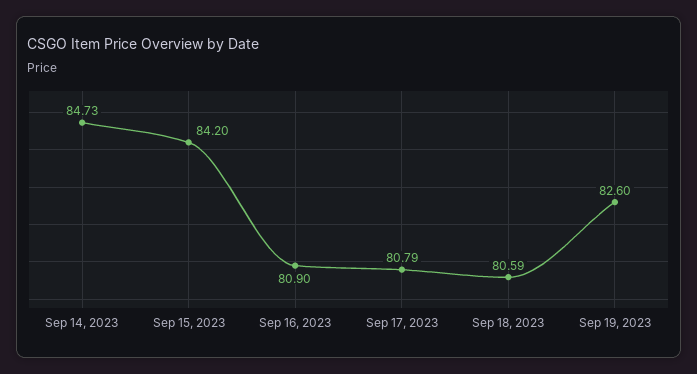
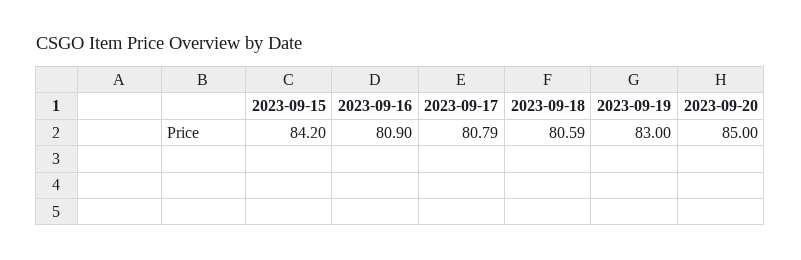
Sep 14, 2023: 84.73 -> none
Sep 19, 2023: 82.6 -> 83
2023-09-20: none -> 85

